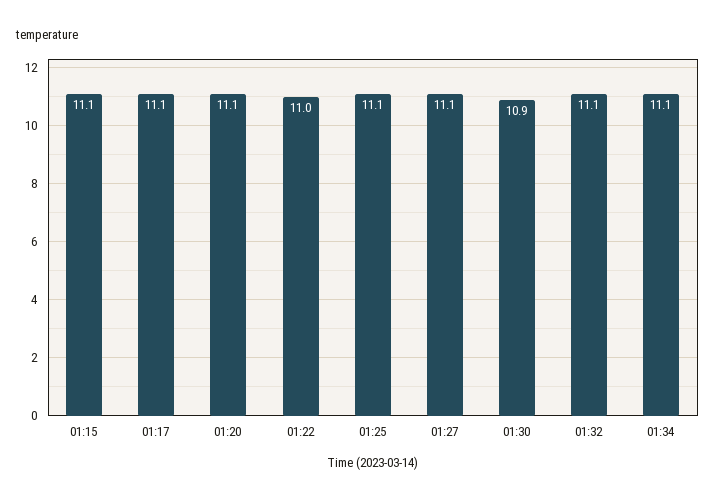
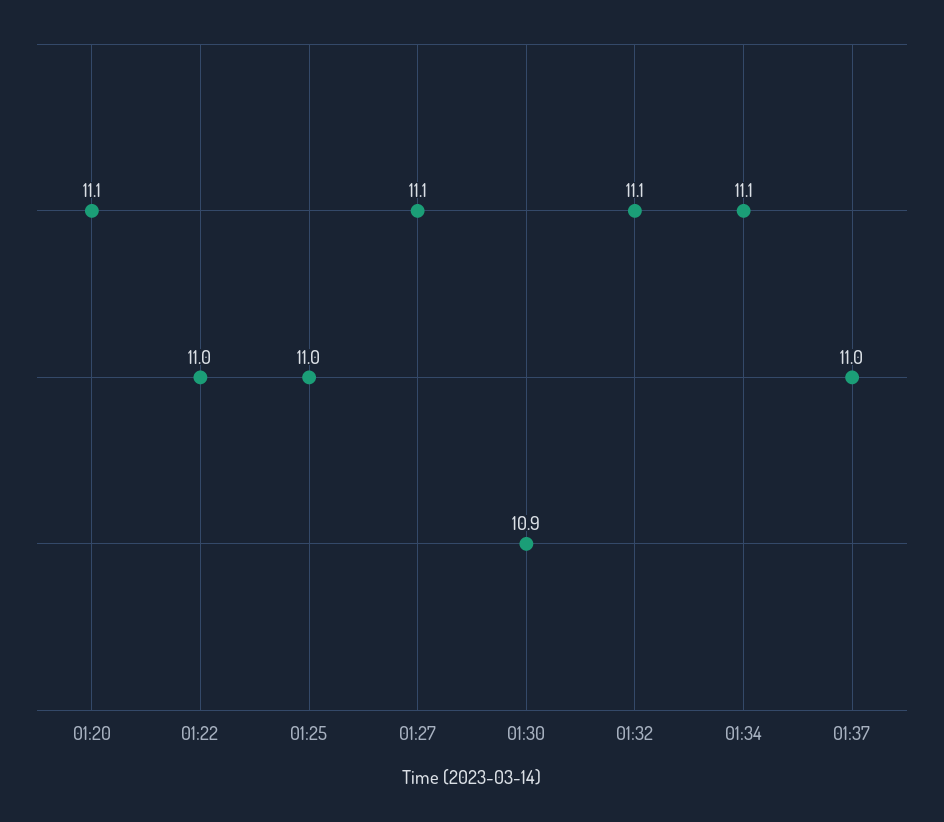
01:15: 11.1 -> none
01:17: 11.1 -> none
01:25: 11.1 -> 11
01:37: none -> 11

